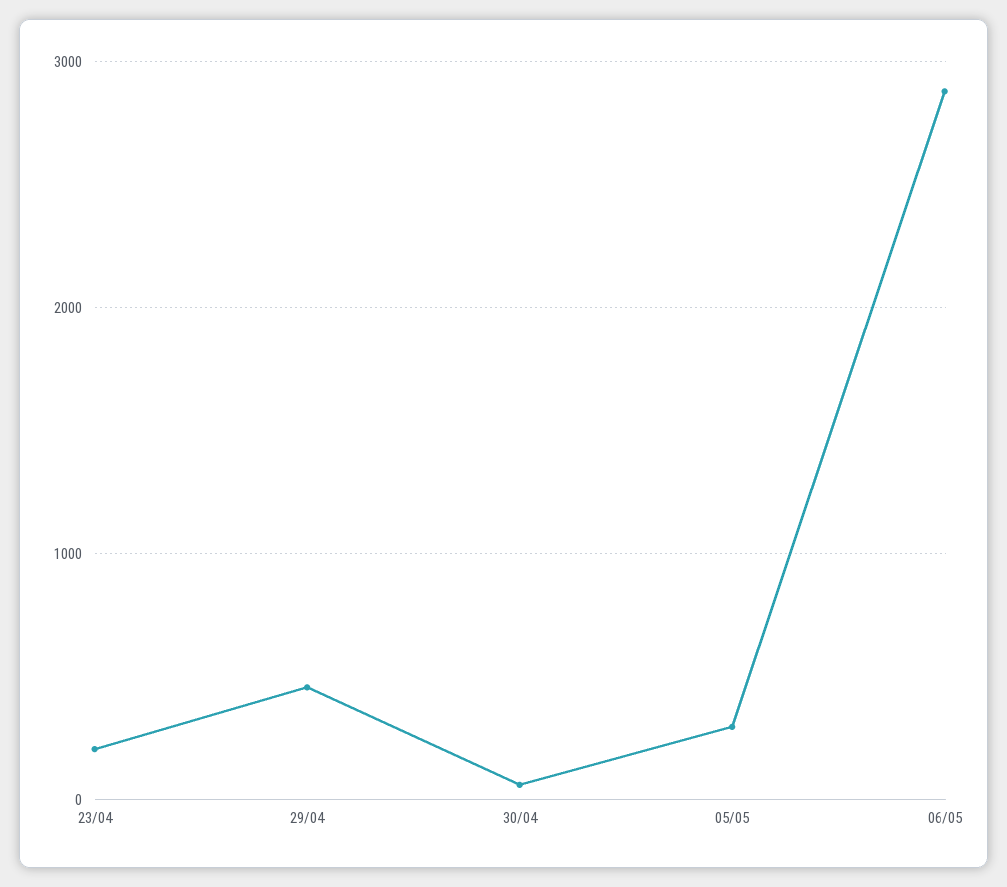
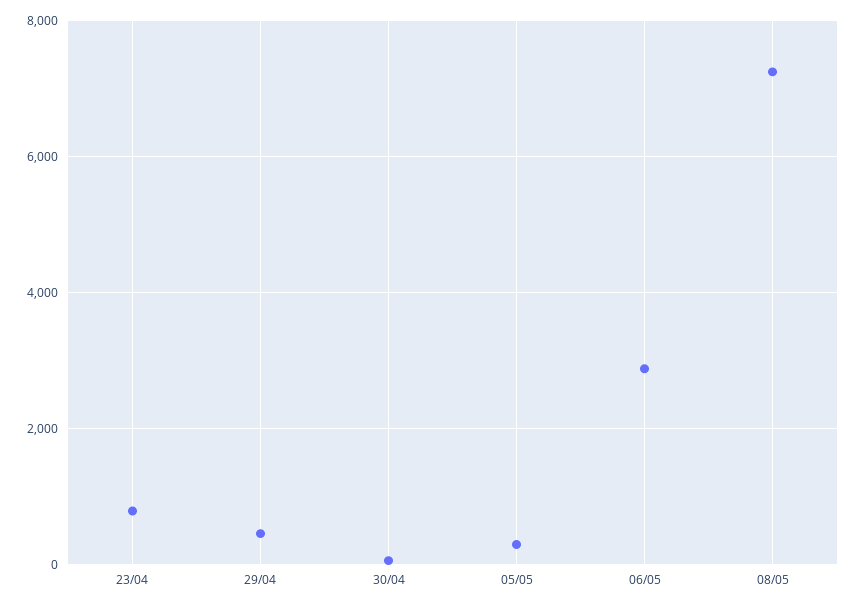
23/04: 200 -> 800
08/05: none -> 7200

